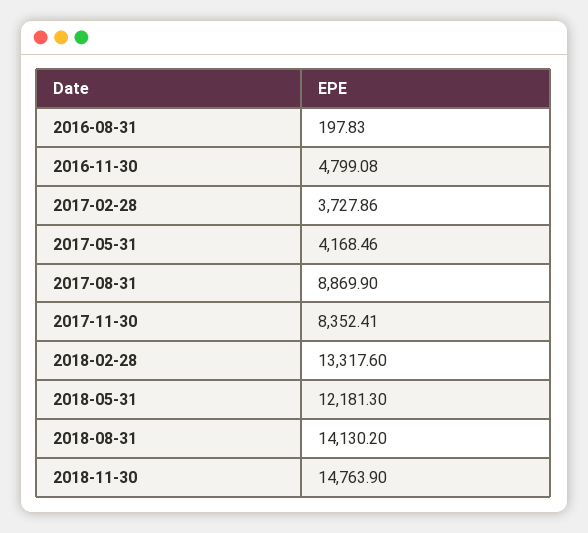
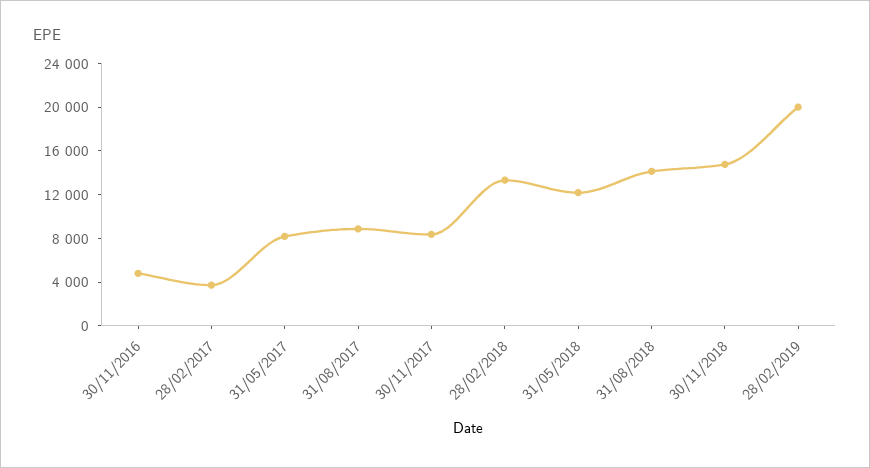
2016-08-31: 197.83 -> none
2017-05-31: 4168.46 -> 8000
28/02/2019: none -> 20000

